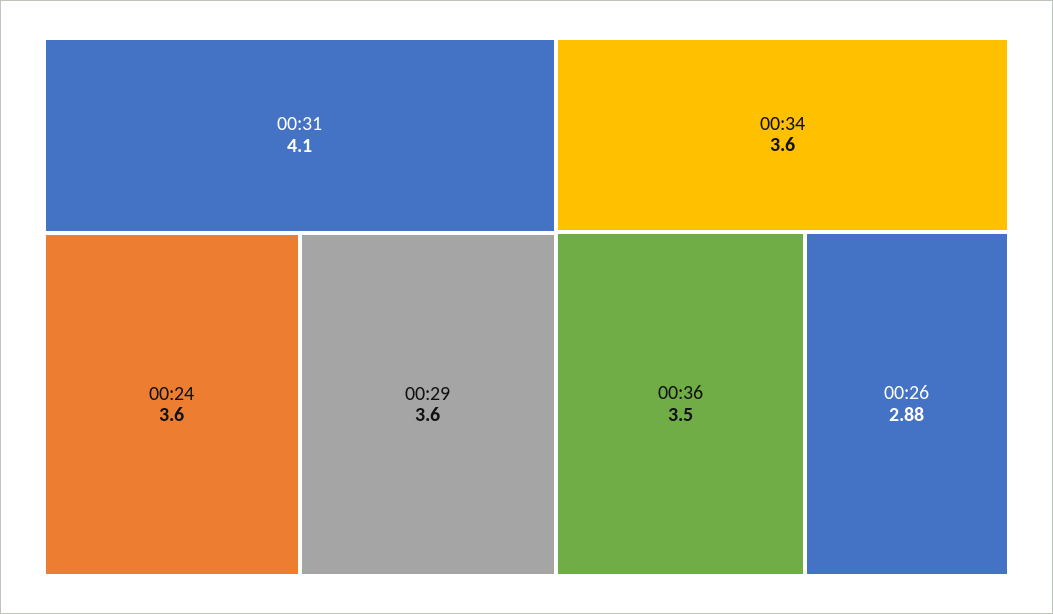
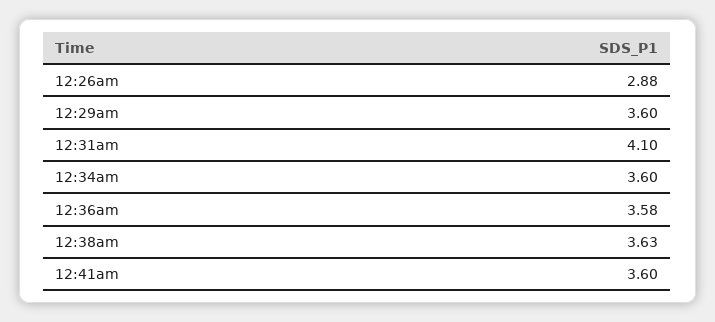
00:24: 3.6 -> none
00:36: 3.5 -> 3.58
12:38am: none -> 3.63
12:41am: none -> 3.6

